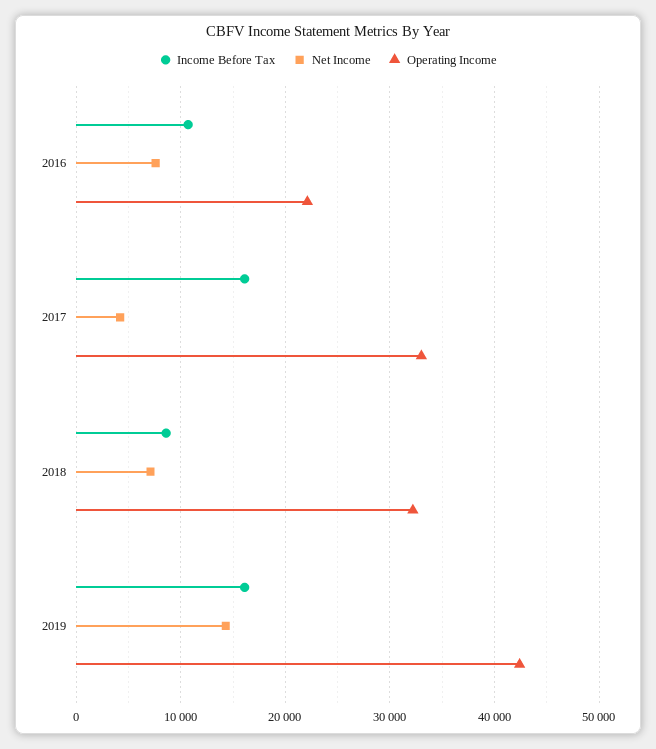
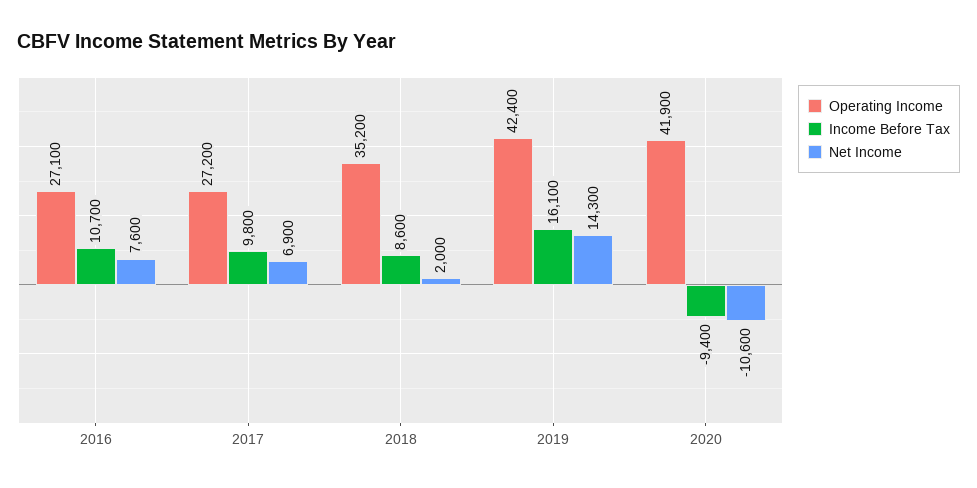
Operating Income, 2016: 22000 -> 27100
Income Before Tax, 2017: 16000 -> 9800
Net Income, 2017: 4000 -> 6900
Operating Income, 2017: 33000 -> 27200
Net Income, 2018: 7000 -> 2000
Operating Income, 2018: 32000 -> 35200
Operating Income, 2020: none -> 41900
Income Before Tax, 2020: none -> -9400
Net Income, 2020: none -> -10600

